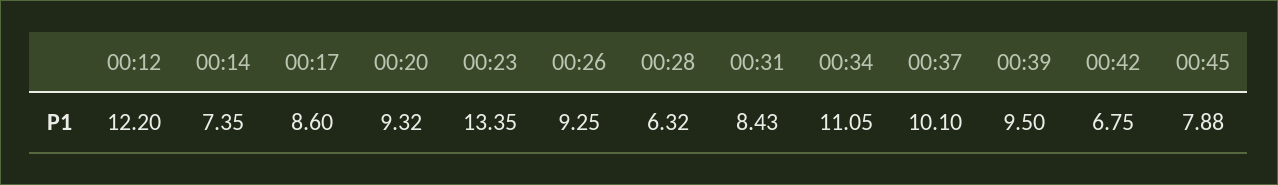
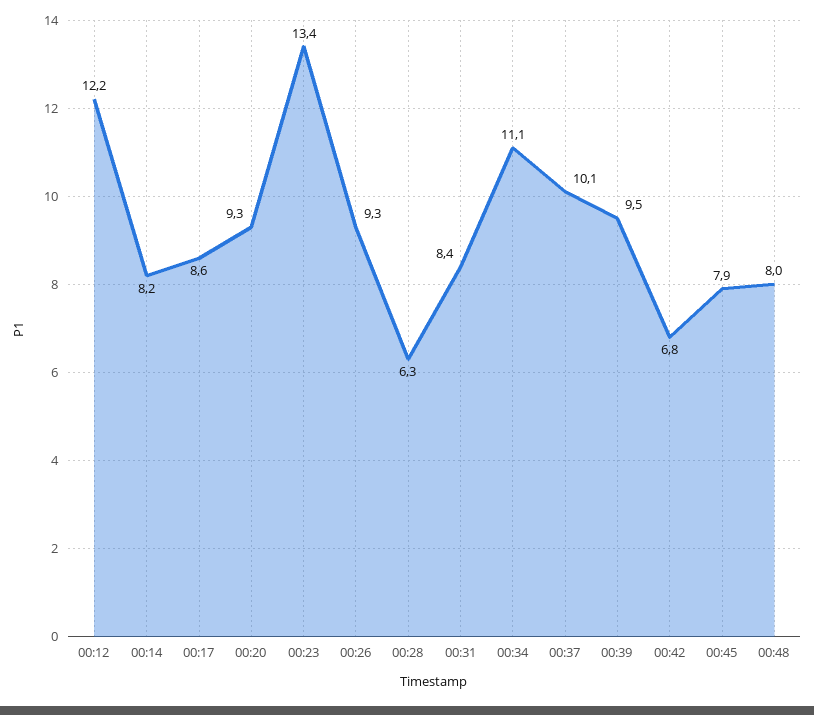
00:14: 7.35 -> 8.2
00:48: none -> 8

